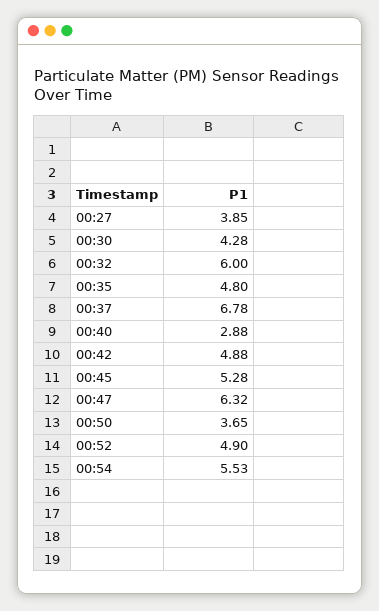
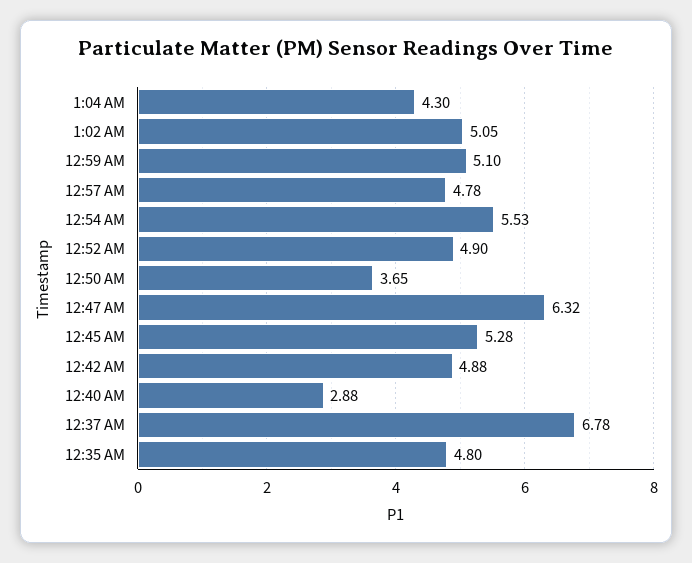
00:27: 3.85 -> none
00:30: 4.28 -> none
00:32: 6 -> none
1:04 AM: none -> 4.3
1:02 AM: none -> 5.05
12:59 AM: none -> 5.1
12:57 AM: none -> 4.78

